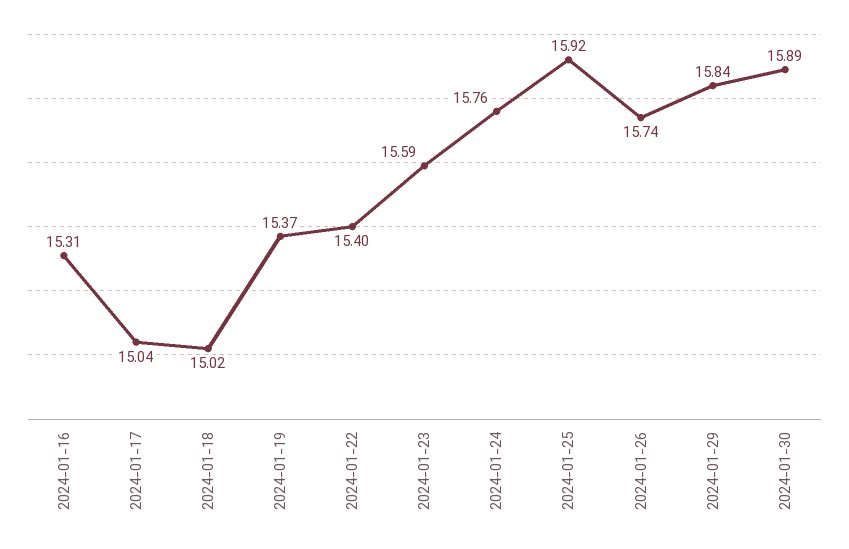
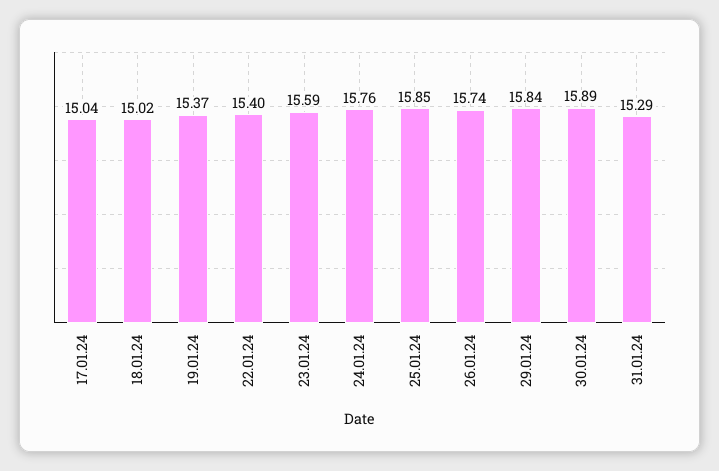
2024-01-16: 15.31 -> none
2024-01-25: 15.92 -> 15.85
31.01.24: none -> 15.29

